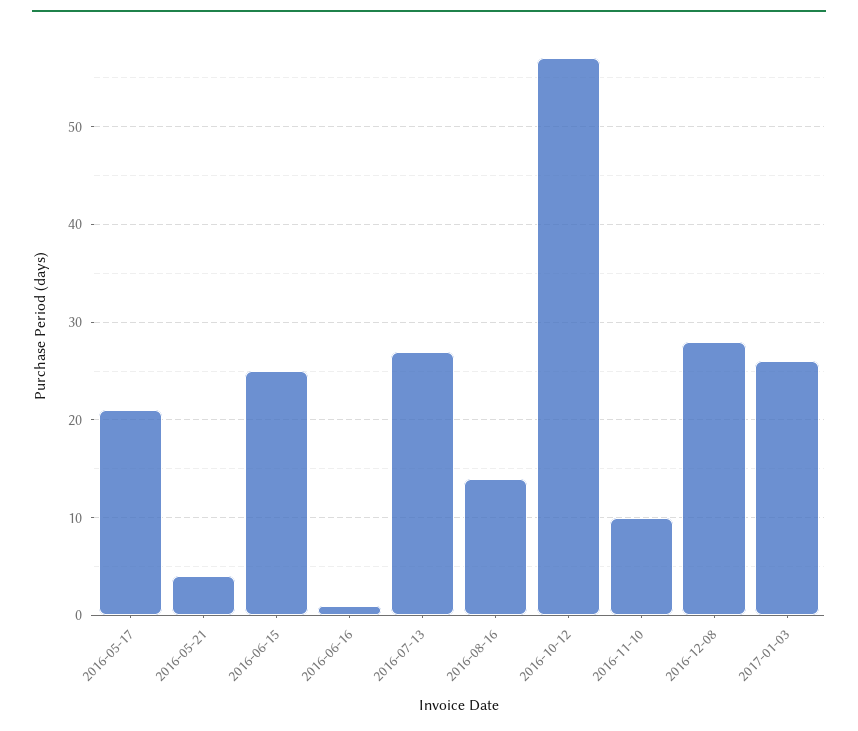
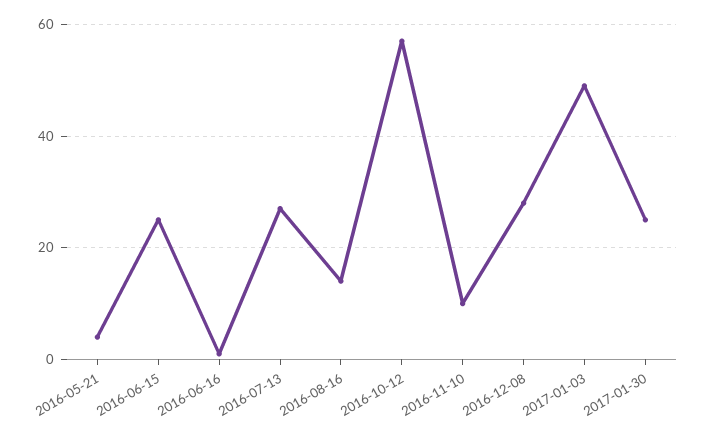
2016-05-17: 21 -> none
2017-01-03: 26 -> 50
2017-01-30: none -> 25

